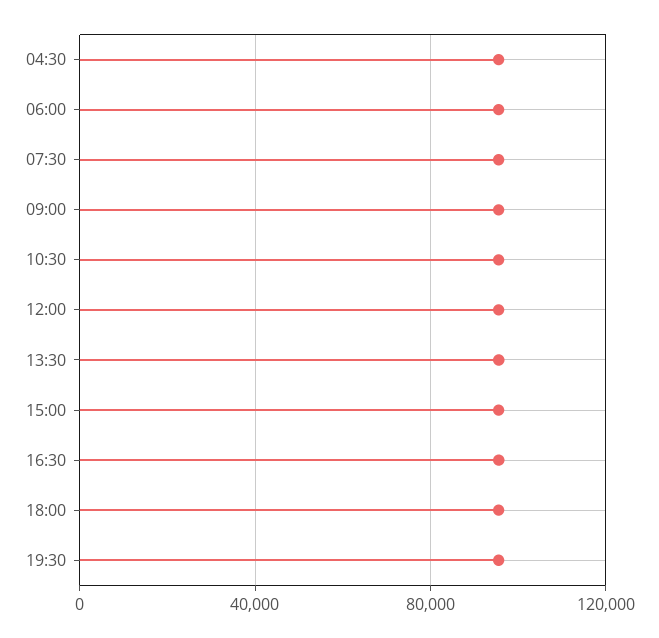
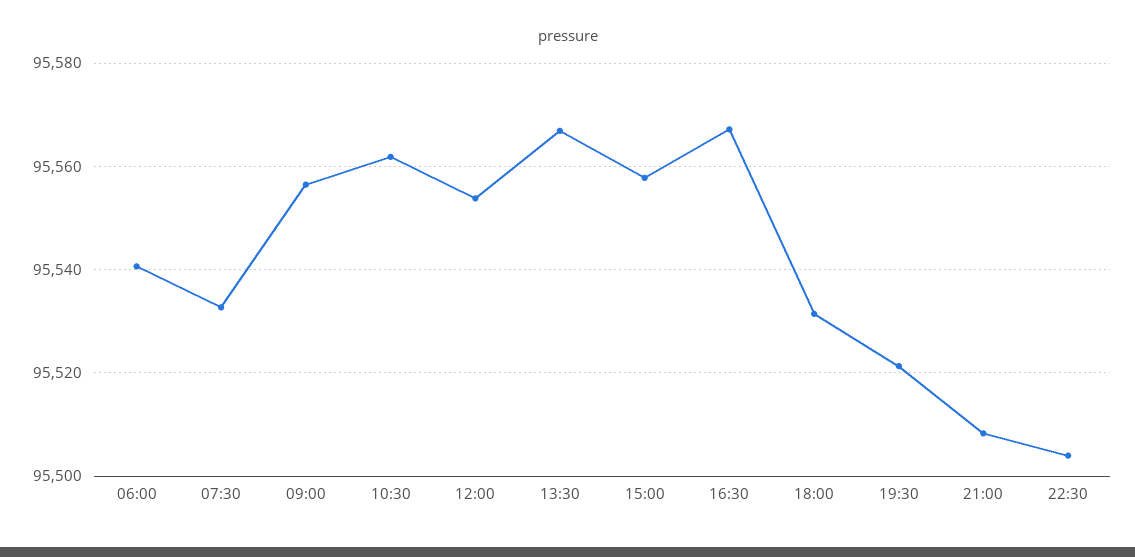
04:30: 95000 -> none
21:00: none -> 95508
22:30: none -> 95504

